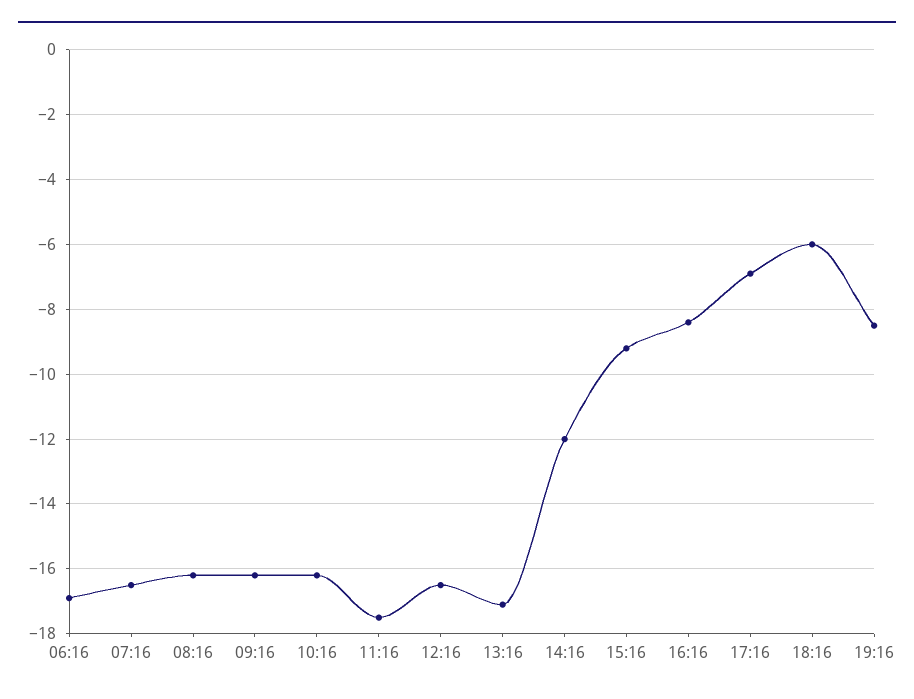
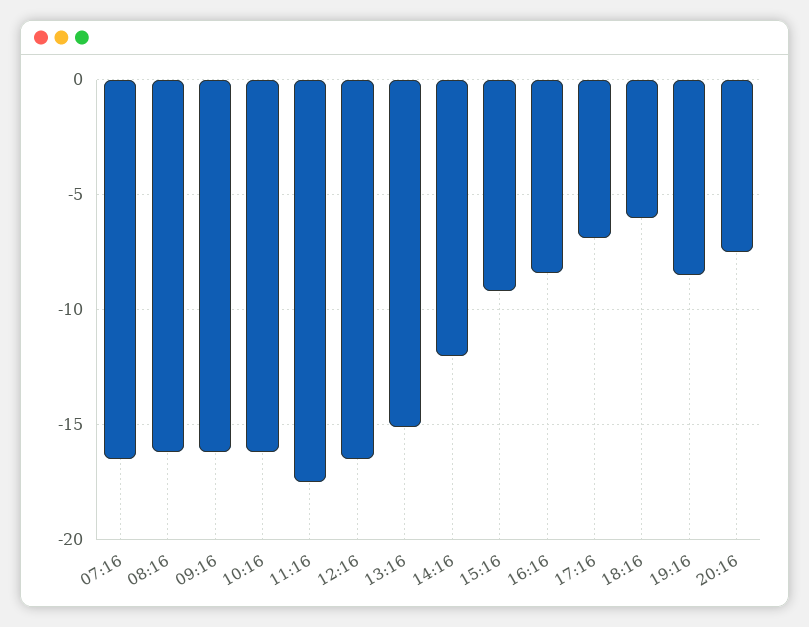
06:16: -17 -> none
13:16: -17 -> -15
20:16: none -> -7.5

